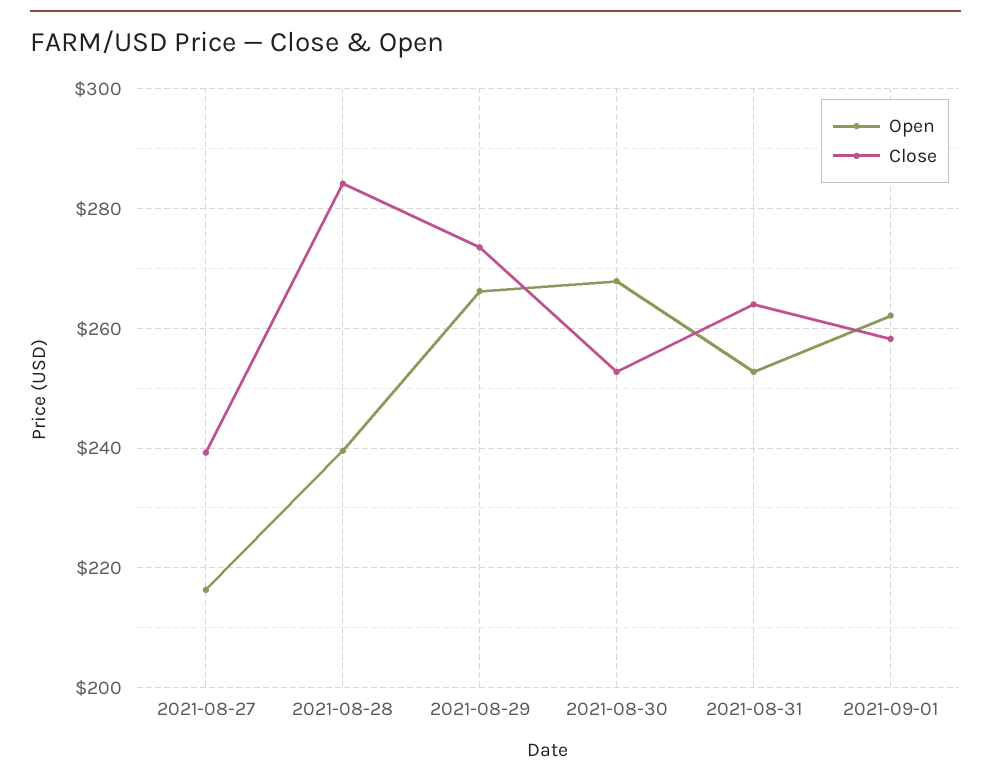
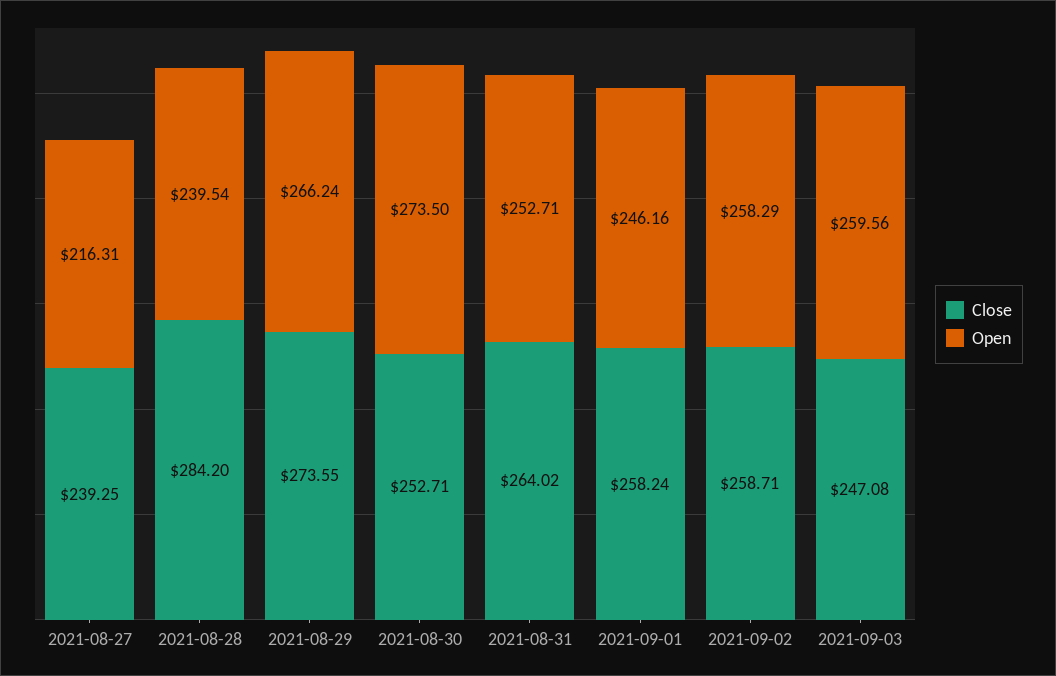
Open, 2021-08-30: 268 -> 273.5
Open, 2021-09-01: 262 -> 246.16
Close, 2021-09-02: none -> 258.71
Open, 2021-09-02: none -> 258.29
Close, 2021-09-03: none -> 247.08
Open, 2021-09-03: none -> 259.56

